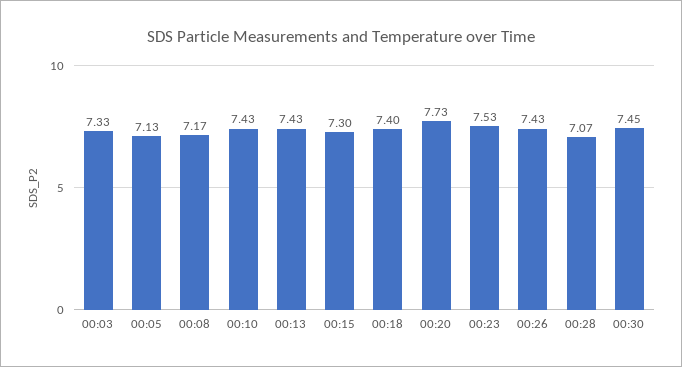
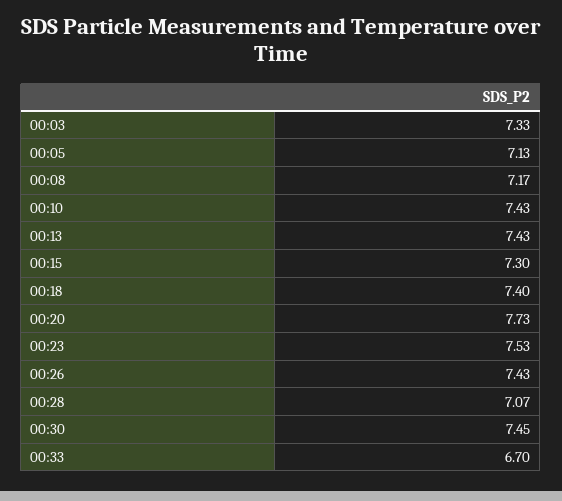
00:33: none -> 6.7

